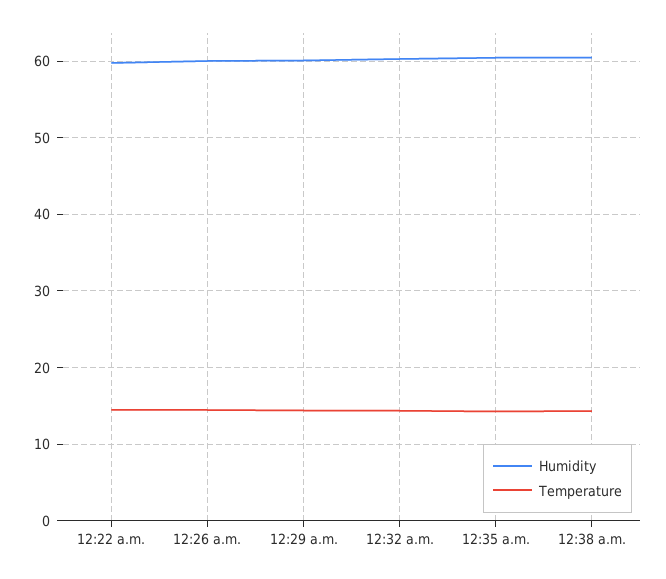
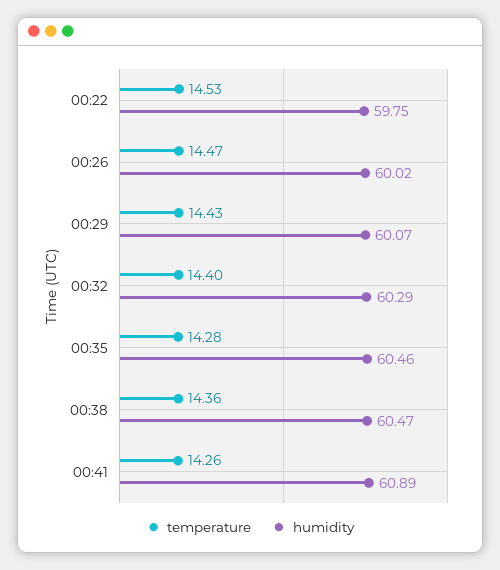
Temperature, 00:41: none -> 14.26
Humidity, 00:41: none -> 60.89

